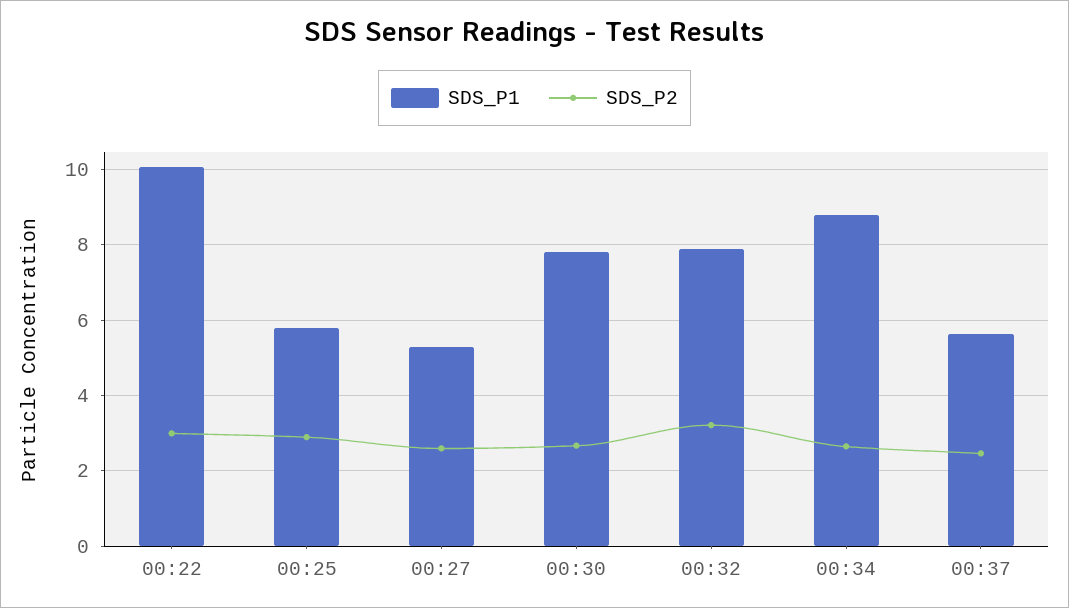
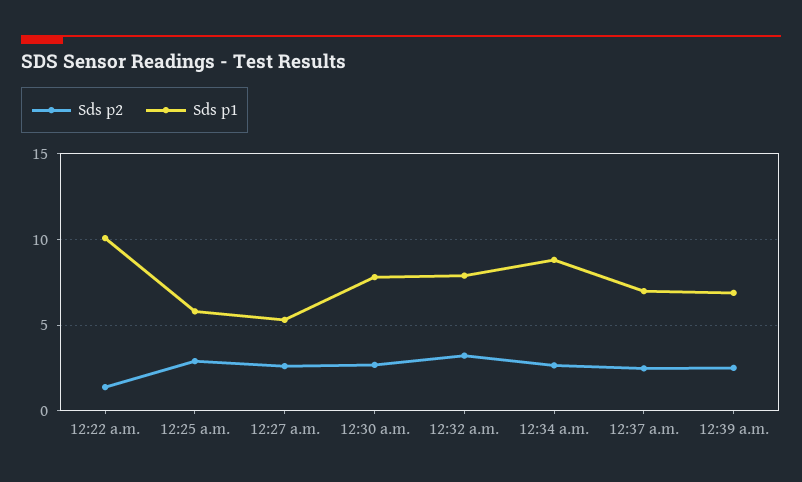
SDS_P2, 00:22: 3 -> 1.5
SDS_P1, 00:37: 5.6 -> 7
SDS_P2, 12:39 a.m.: none -> 2.5
SDS_P1, 12:39 a.m.: none -> 7

